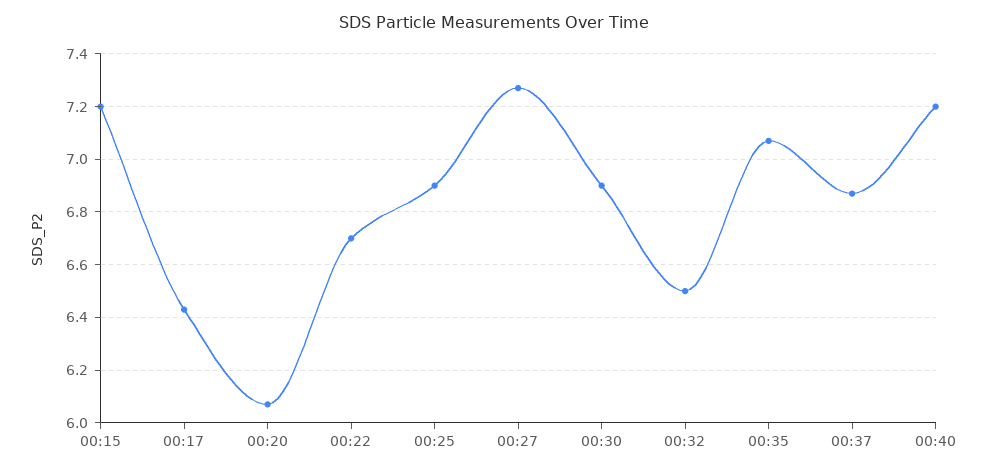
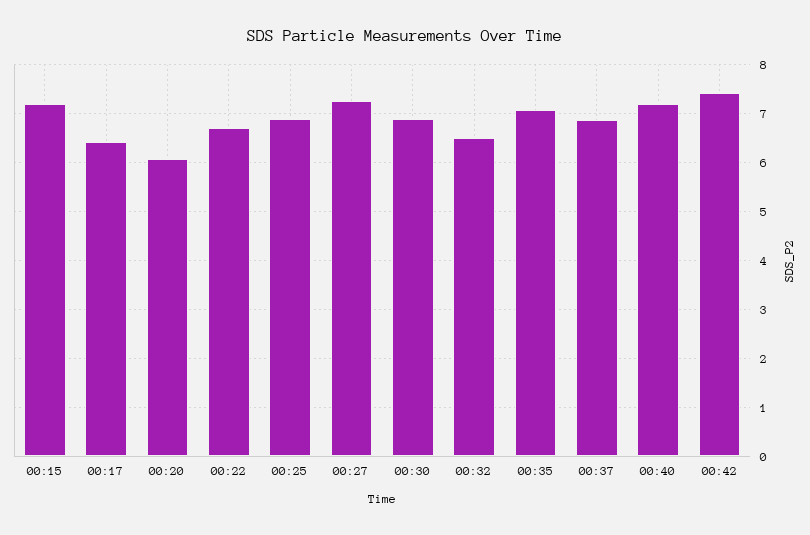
00:42: none -> 7.4

